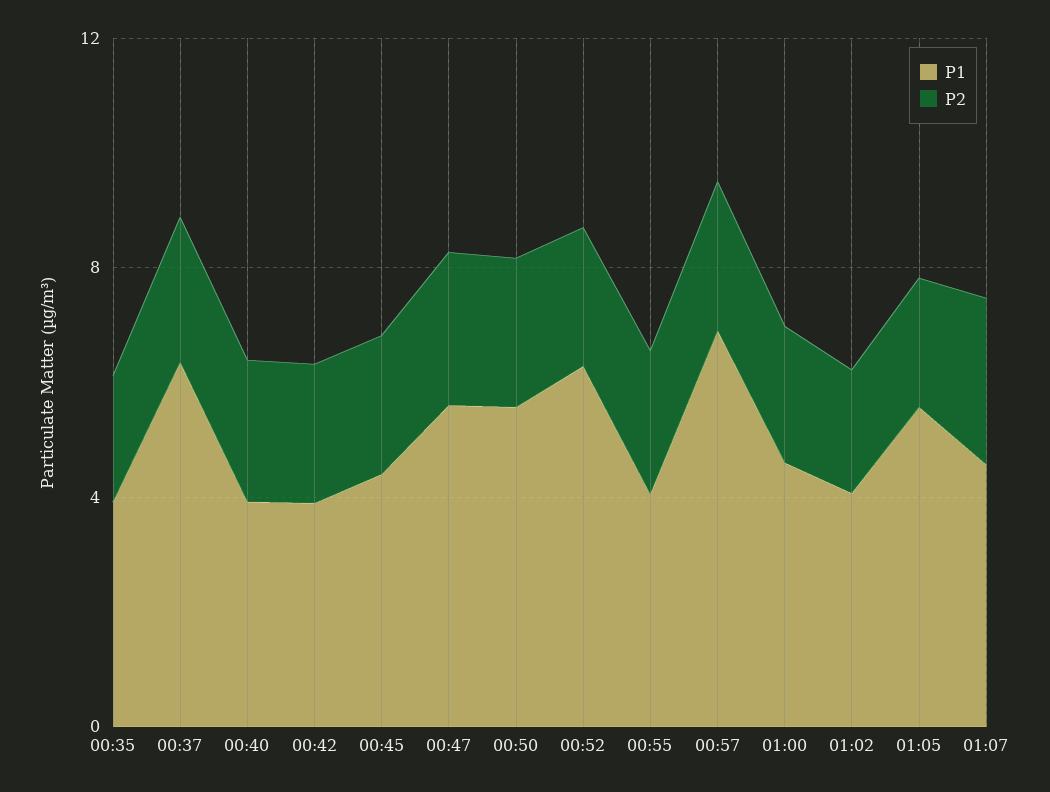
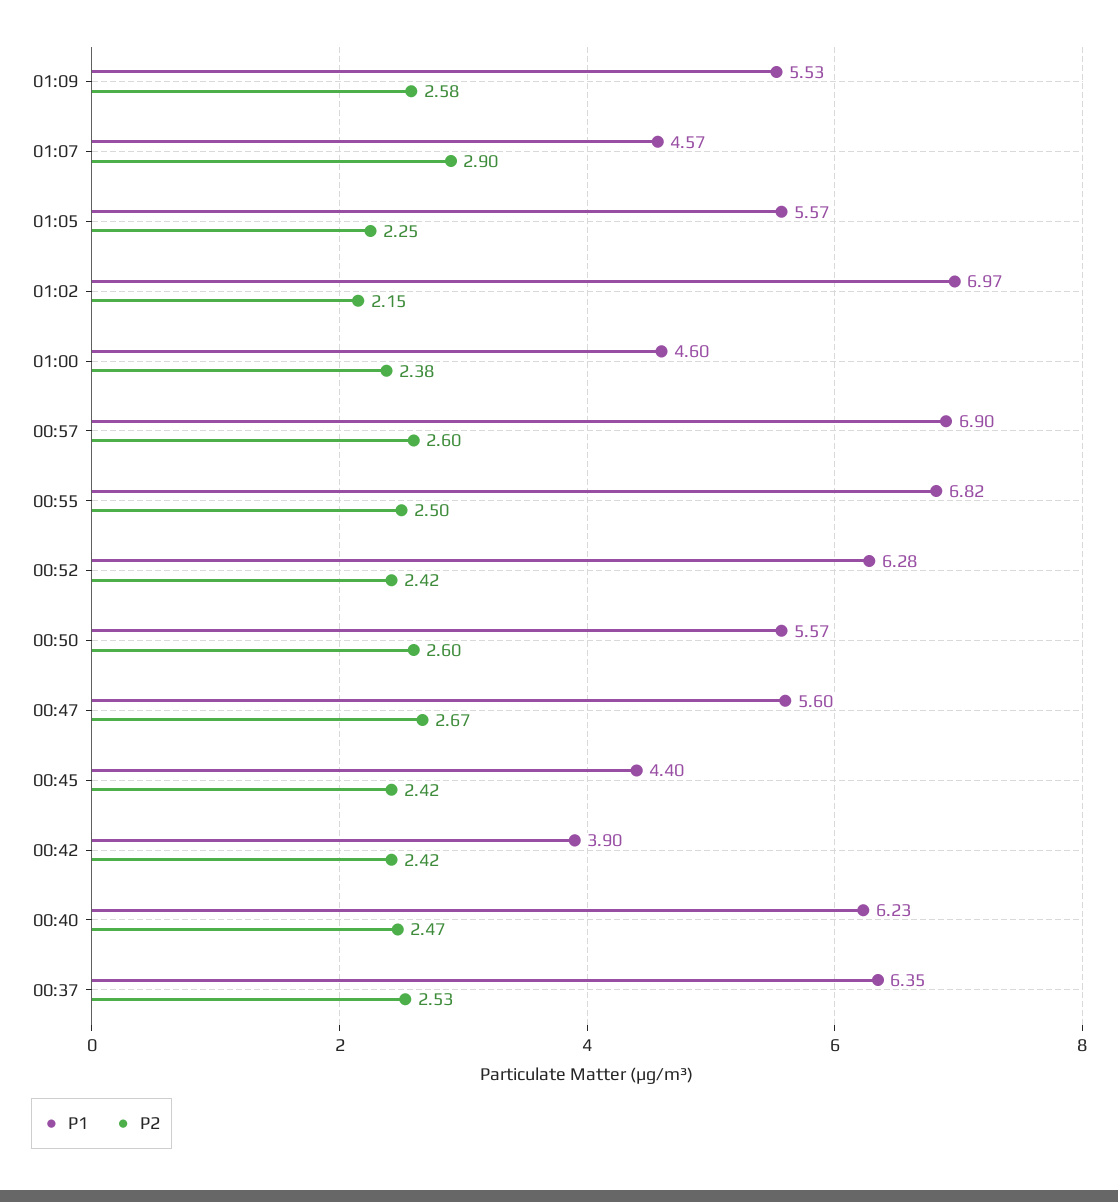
P1, 00:35: 4 -> none
P2, 00:35: 2 -> none
P1, 00:40: 4 -> 6.23
P1, 00:55: 4 -> 6.82
P1, 01:02: 4 -> 6.97
P1, 01:09: none -> 5.53
P2, 01:09: none -> 2.58

